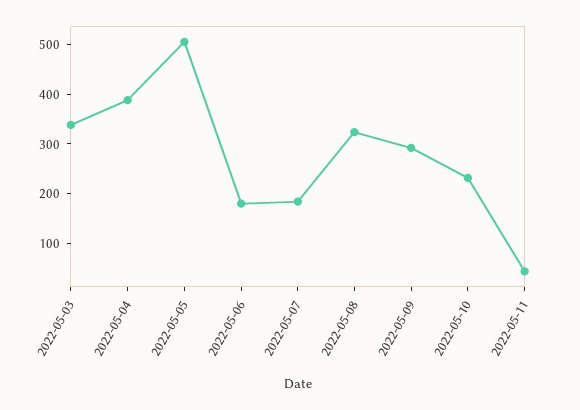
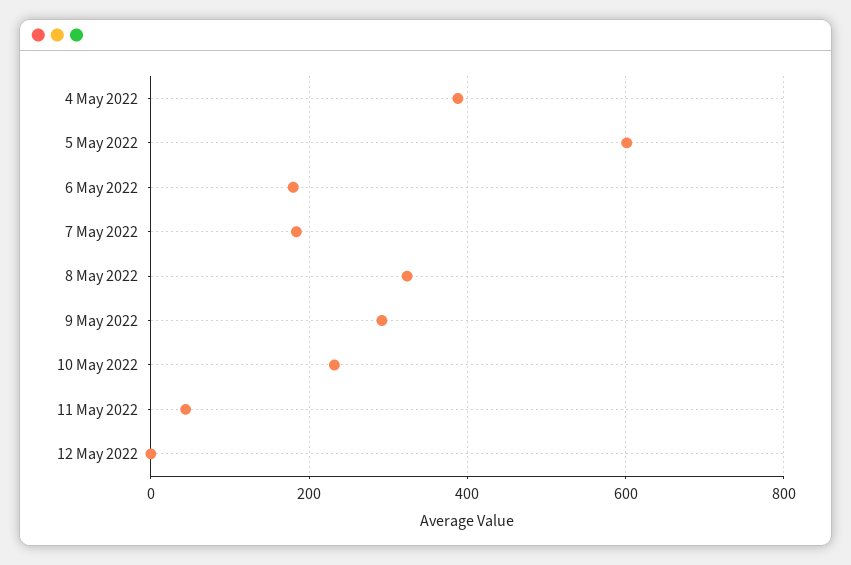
2022-05-03: 340 -> none
2022-05-05: 500 -> 600
12 May 2022: none -> 0

